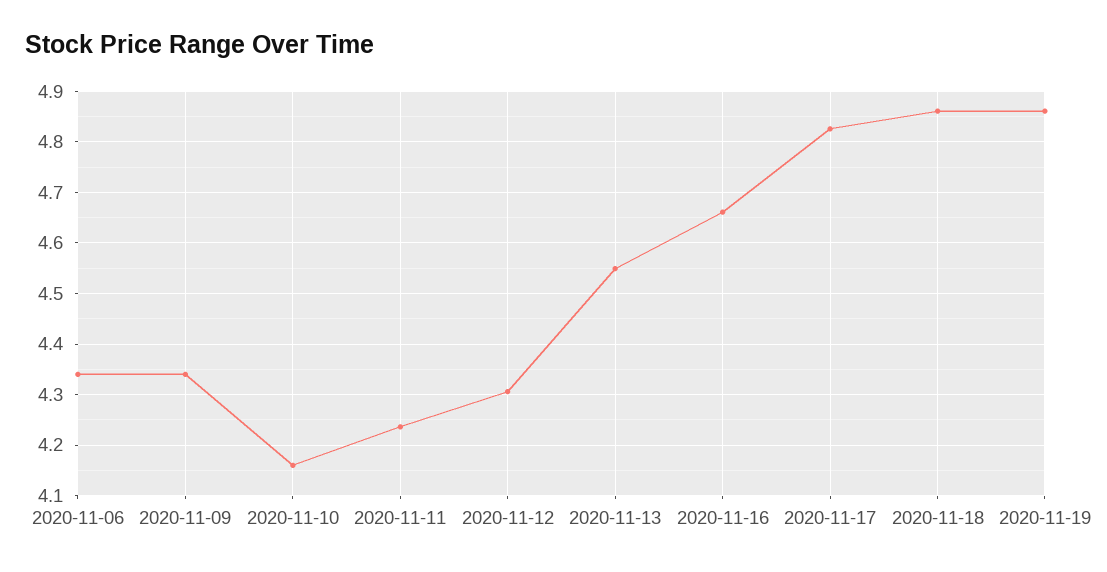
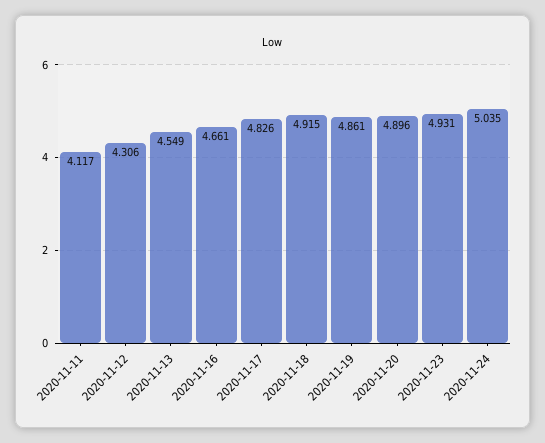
2020-11-06: 4.34 -> none
2020-11-09: 4.34 -> none
2020-11-10: 4.16 -> none
2020-11-11: 4.24 -> 4.117
2020-11-18: 4.86 -> 4.915
2020-11-20: none -> 4.896
2020-11-23: none -> 4.931
2020-11-24: none -> 5.035

